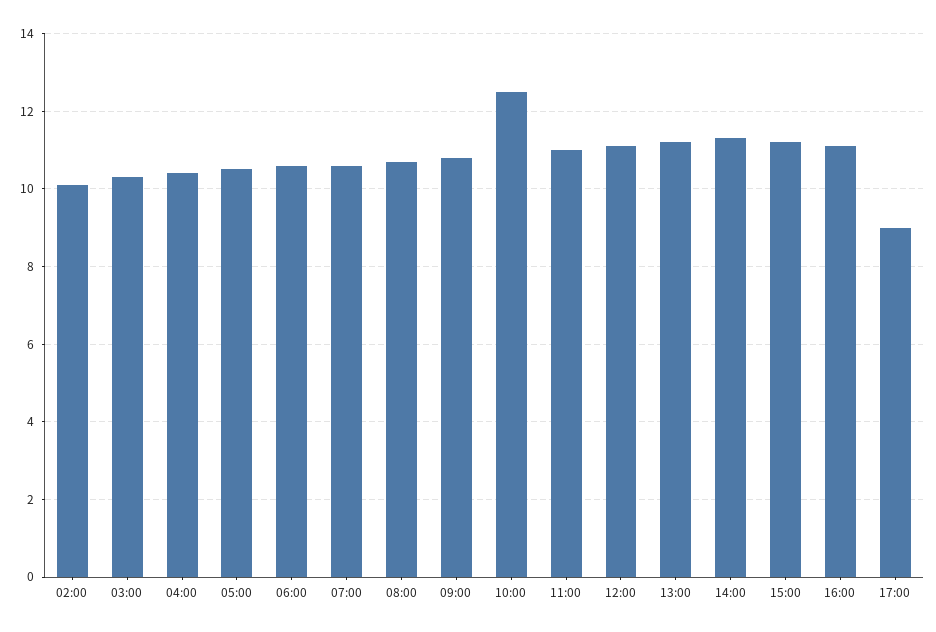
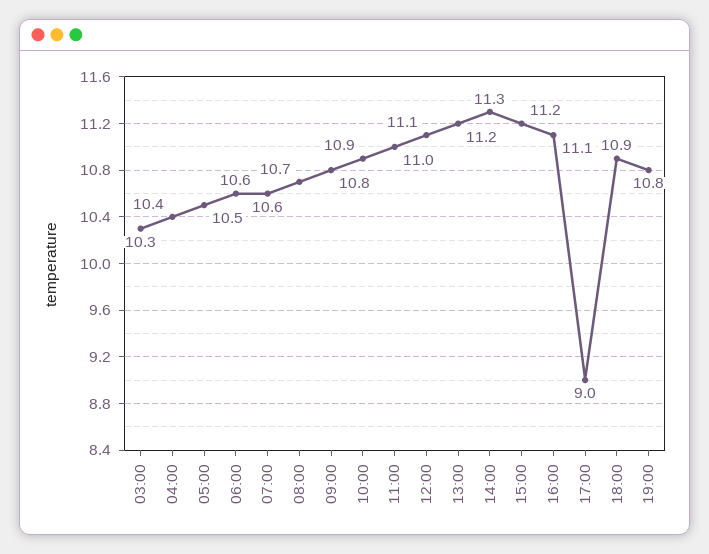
02:00: 10 -> none
10:00: 12.5 -> 10.9
18:00: none -> 10.9
19:00: none -> 10.8

